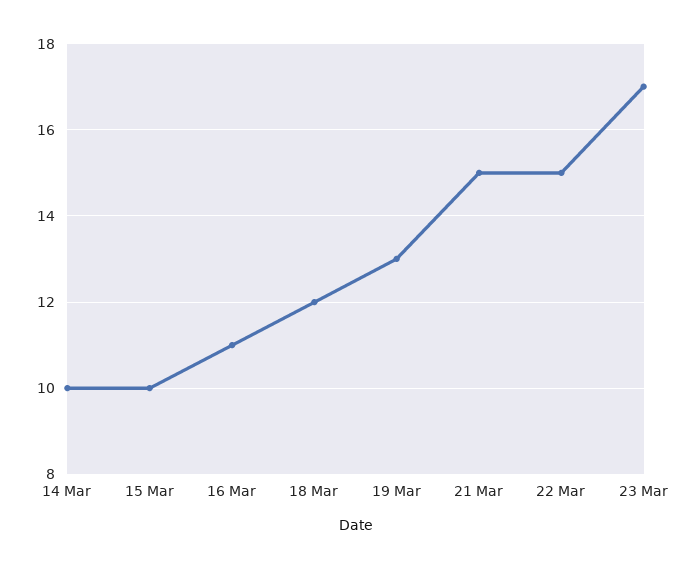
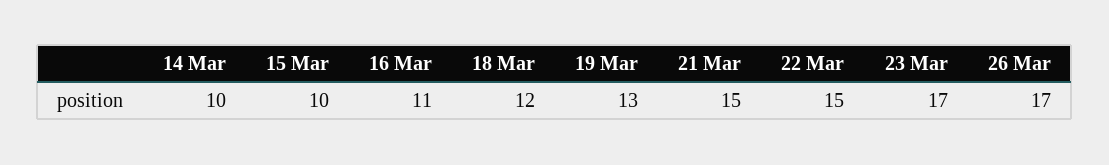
26 Mar: none -> 17

